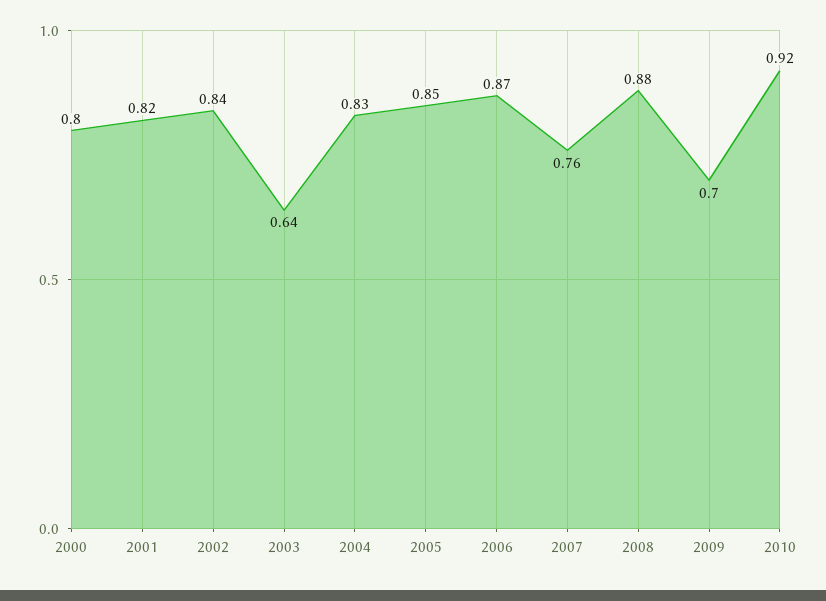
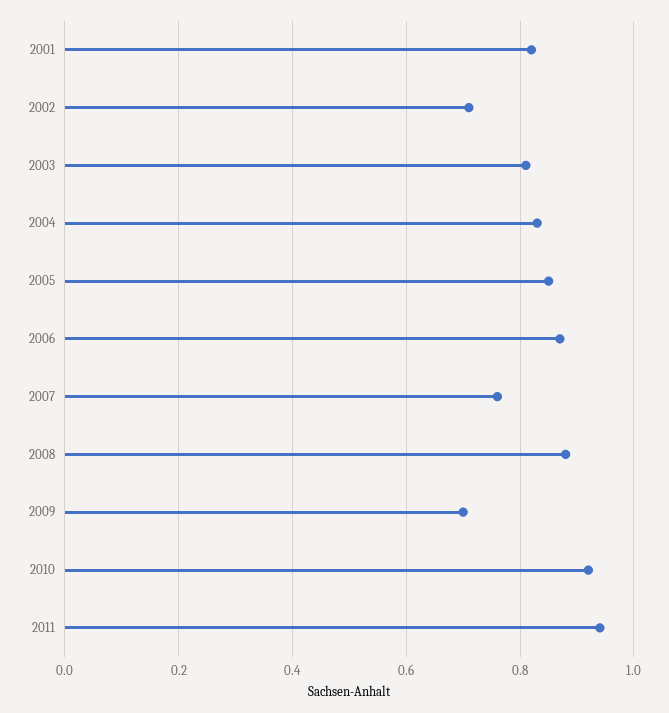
2000: 0.8 -> none
2002: 0.84 -> 0.7
2003: 0.64 -> 0.8
2011: none -> 0.95

